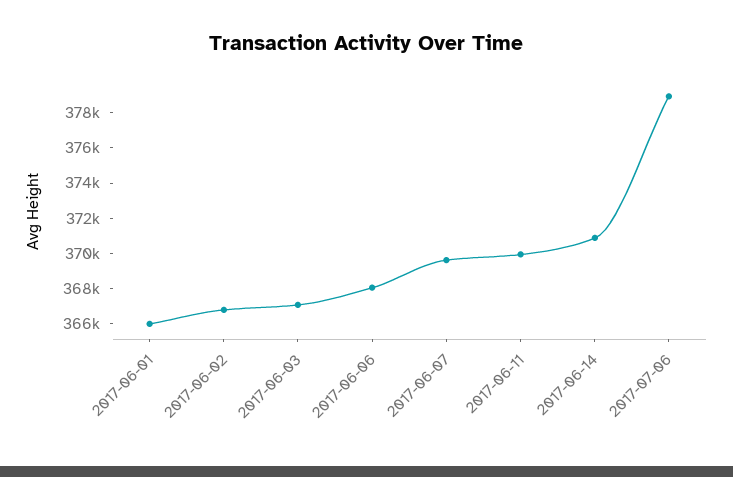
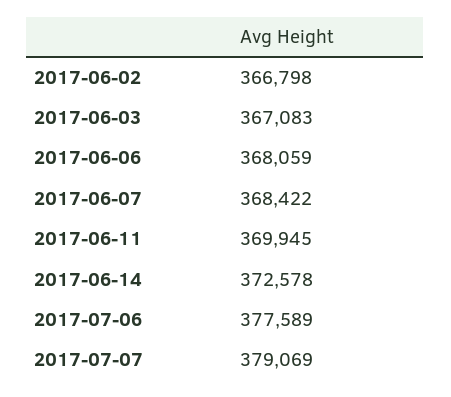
2017-06-01: 366000 -> none
2017-06-07: 369500 -> 368422
2017-06-14: 371000 -> 372578
2017-07-06: 379000 -> 377589
2017-07-07: none -> 379069

